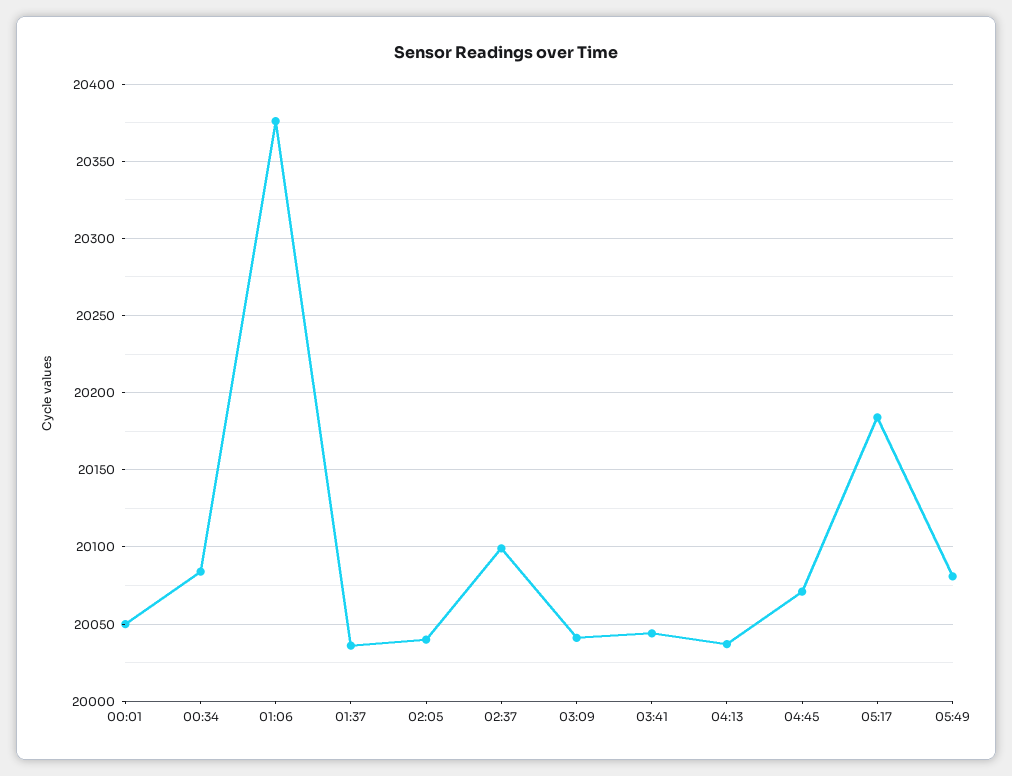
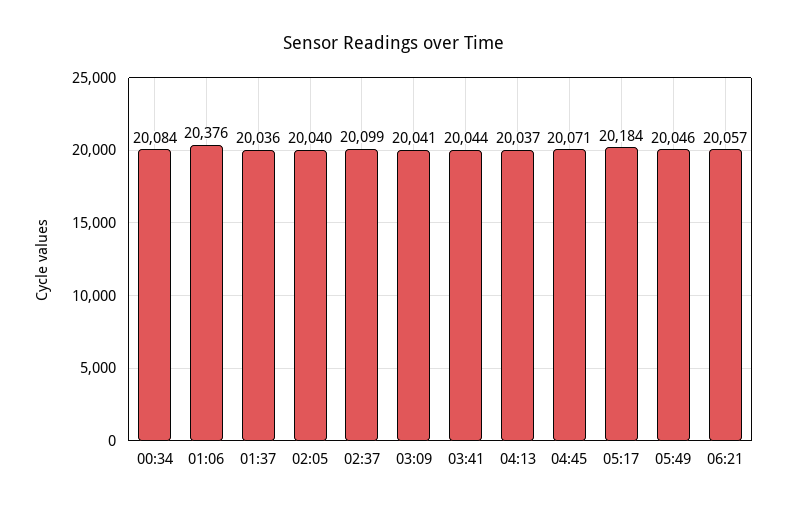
00:01: 20050 -> none
05:49: 20080 -> 20046
06:21: none -> 20057

